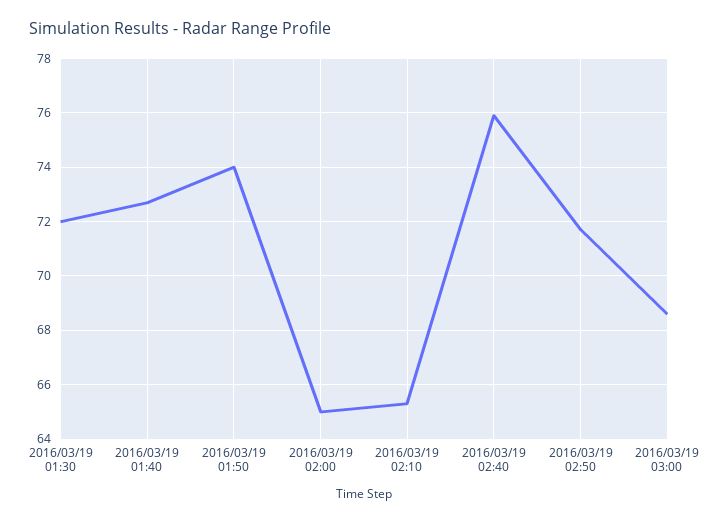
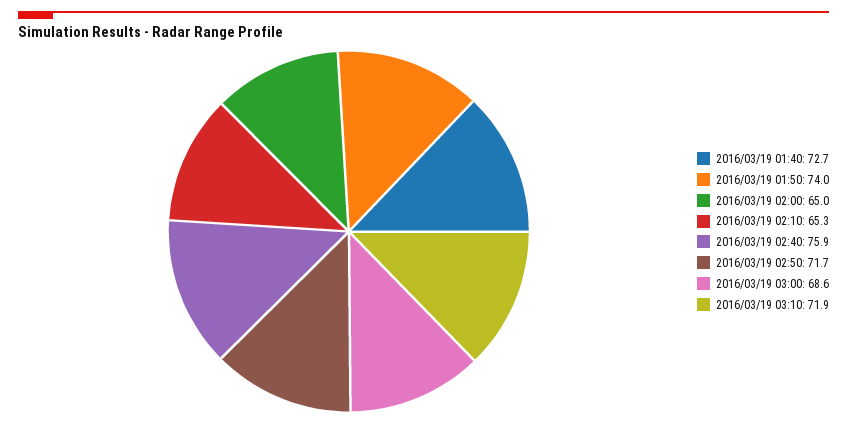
2016/03/19 01:30: 72 -> none
2016/03/19 03:10: none -> 71.9

